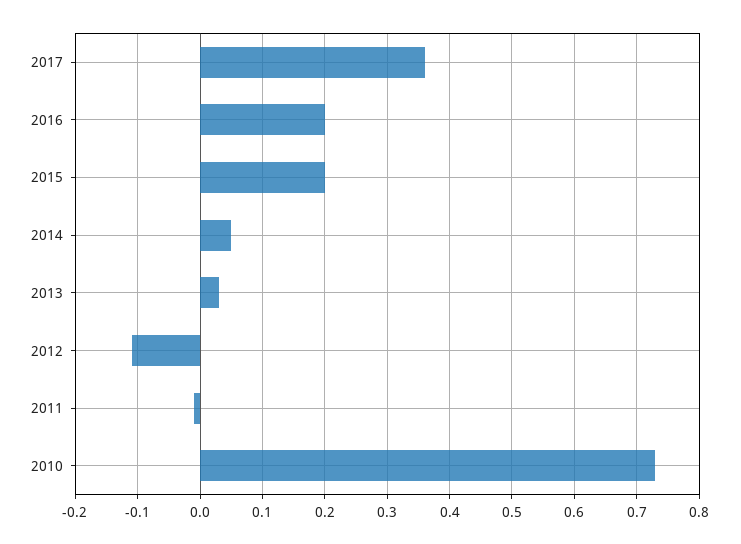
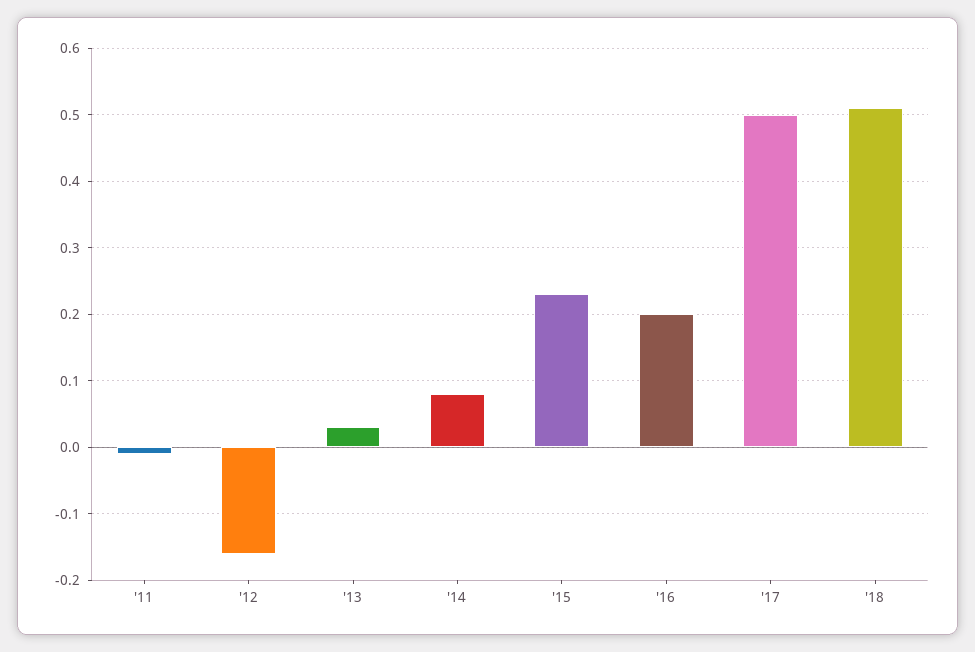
2017: 0.36 -> 0.5
2015: 0.2 -> 0.23
2014: 0.05 -> 0.08
2012: -0.11 -> -0.16
2010: 0.73 -> none
'18: none -> 0.51

